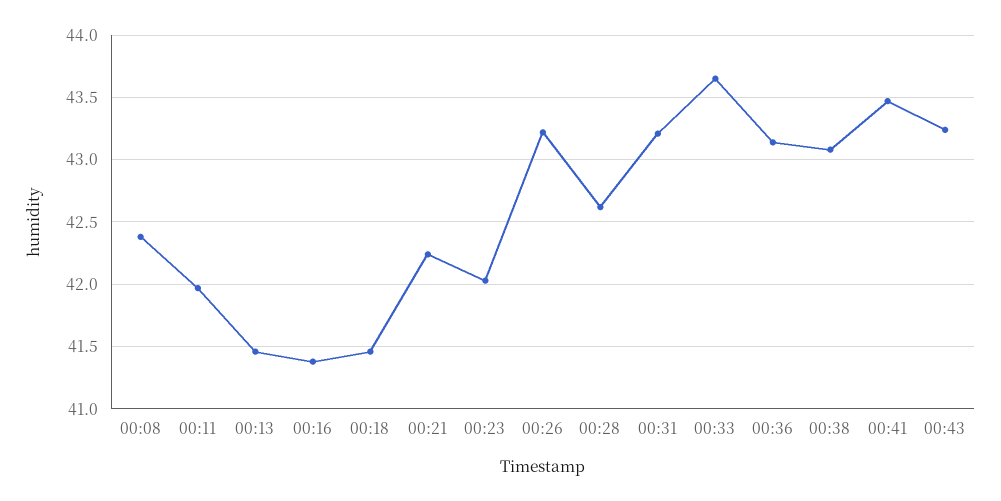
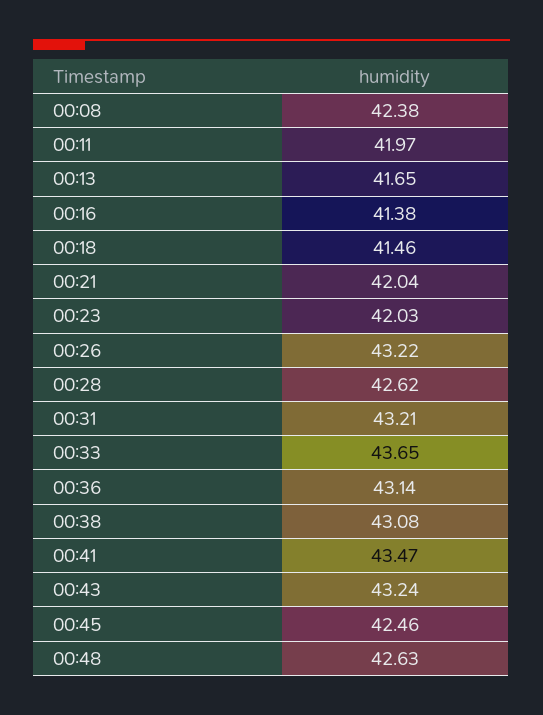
00:13: 41.45 -> 41.65
00:21: 42.25 -> 42.04
00:45: none -> 42.46
00:48: none -> 42.63

